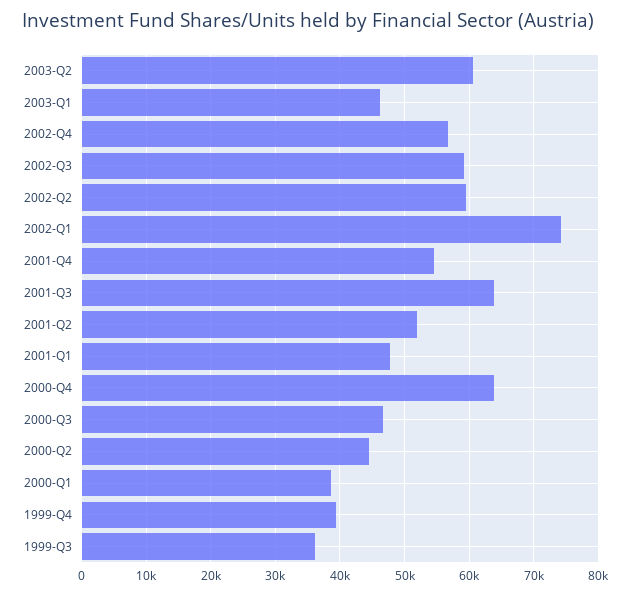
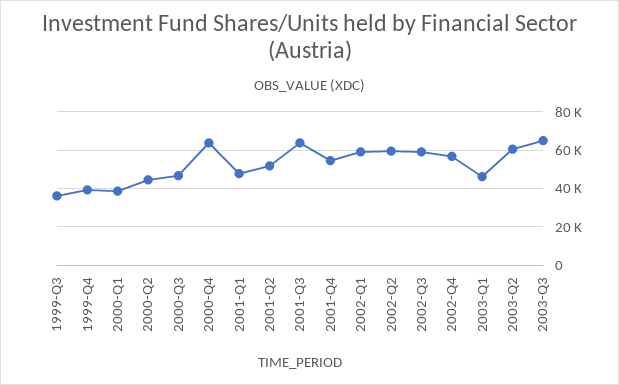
2002-Q1: 74000 -> 60000
2003-Q3: none -> 65000

